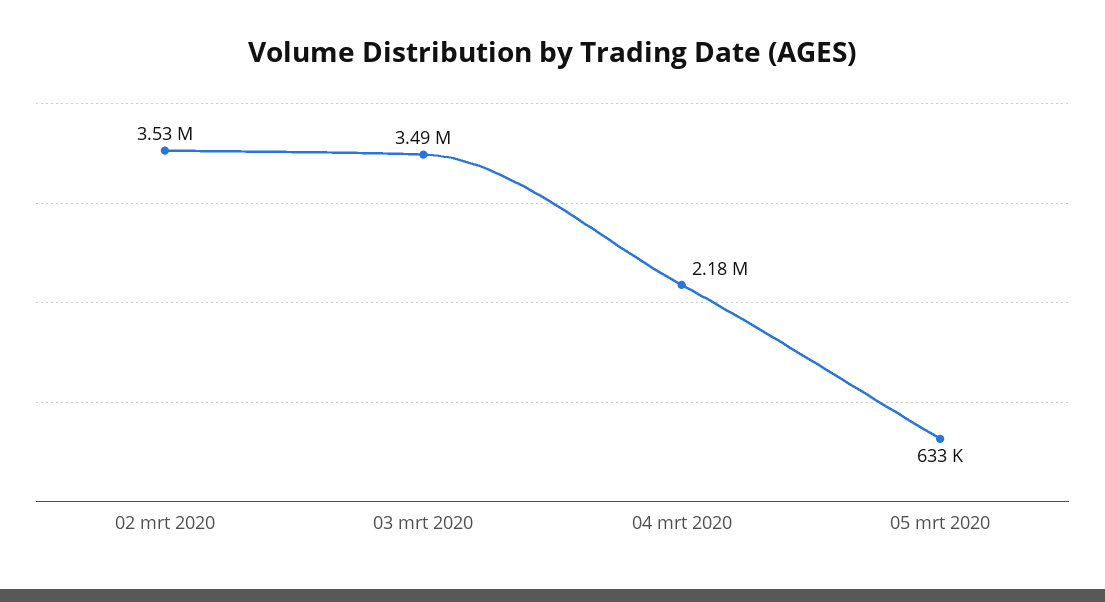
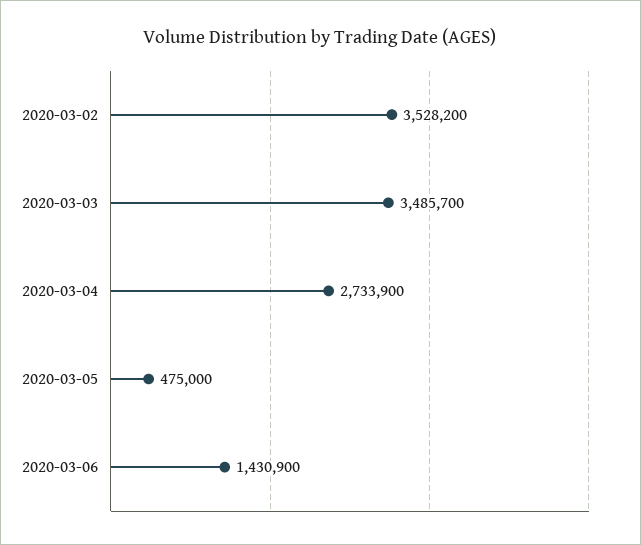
04 mrt 2020: 2180000 -> 2733900
05 mrt 2020: 633000 -> 475000
2020-03-06: none -> 1430900

